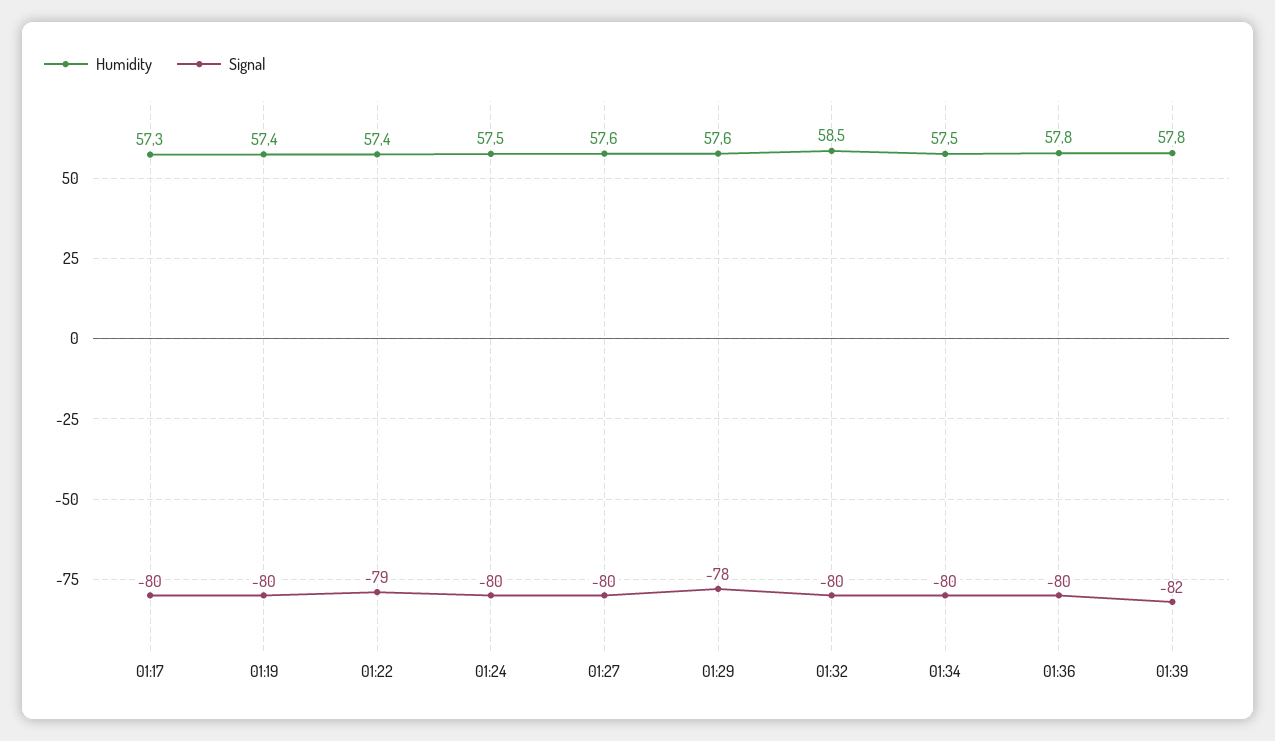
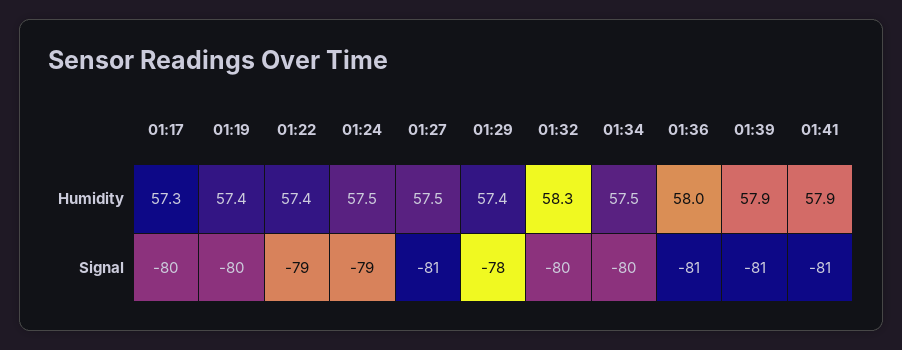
Signal, 01:24: -80 -> -79
Humidity, 01:27: 57.6 -> 57.5
Signal, 01:27: -80 -> -81
Humidity, 01:29: 57.6 -> 57.4
Humidity, 01:32: 58.5 -> 58.3
Humidity, 01:36: 57.8 -> 58
Signal, 01:36: -80 -> -81
Humidity, 01:39: 57.8 -> 57.9
Signal, 01:39: -82 -> -81
Humidity, 01:41: none -> 57.9
Signal, 01:41: none -> -81

